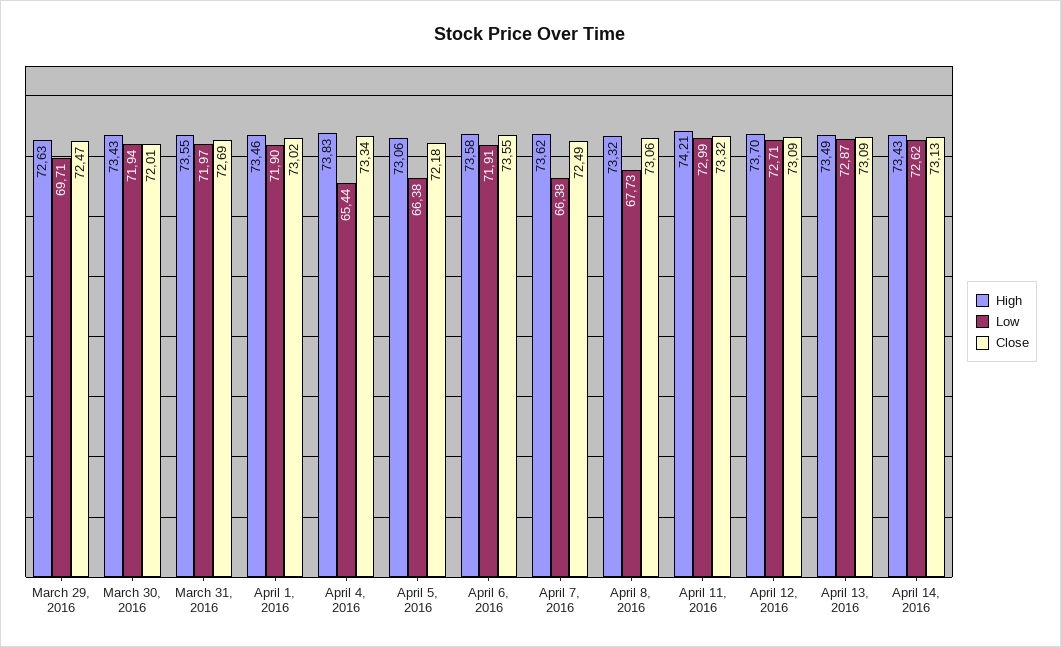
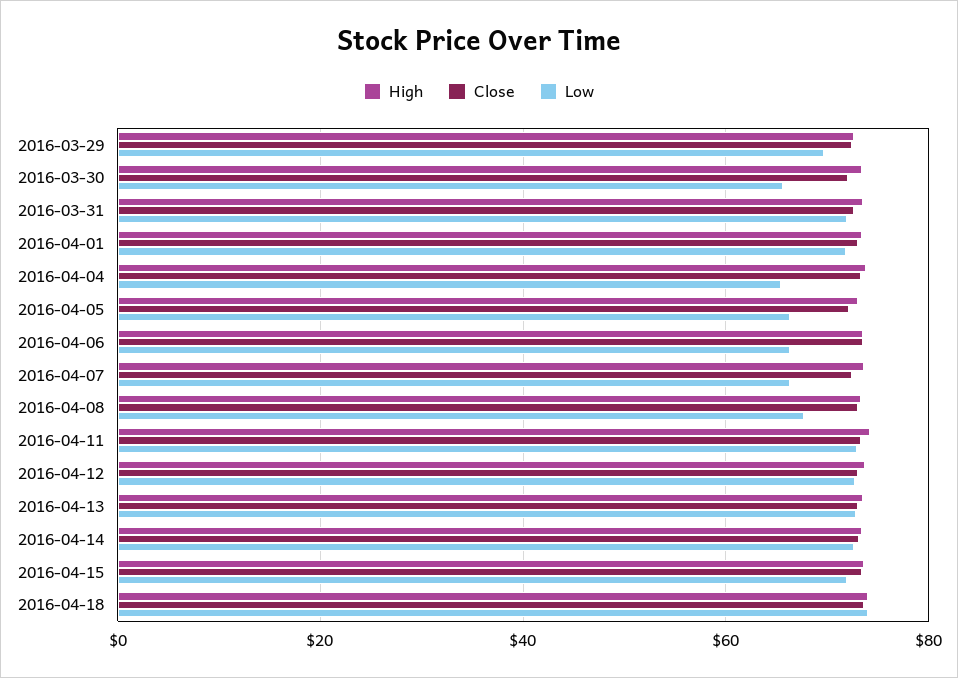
Low, March 30, 2016: 71.94 -> 66
Low, April 6, 2016: 71.91 -> 66
High, 2016-04-15: none -> 74
Close, 2016-04-15: none -> 74
Low, 2016-04-15: none -> 72
High, 2016-04-18: none -> 74
Close, 2016-04-18: none -> 74
Low, 2016-04-18: none -> 74

